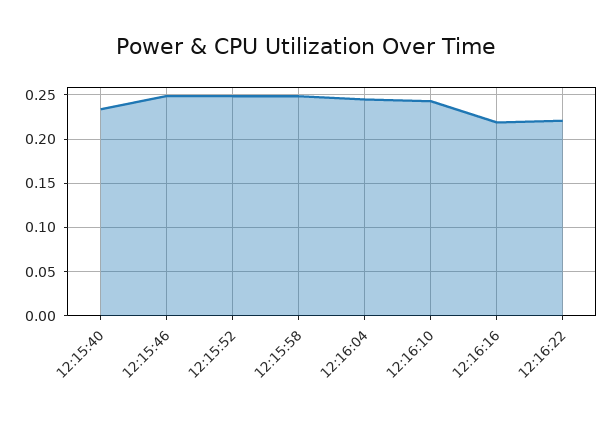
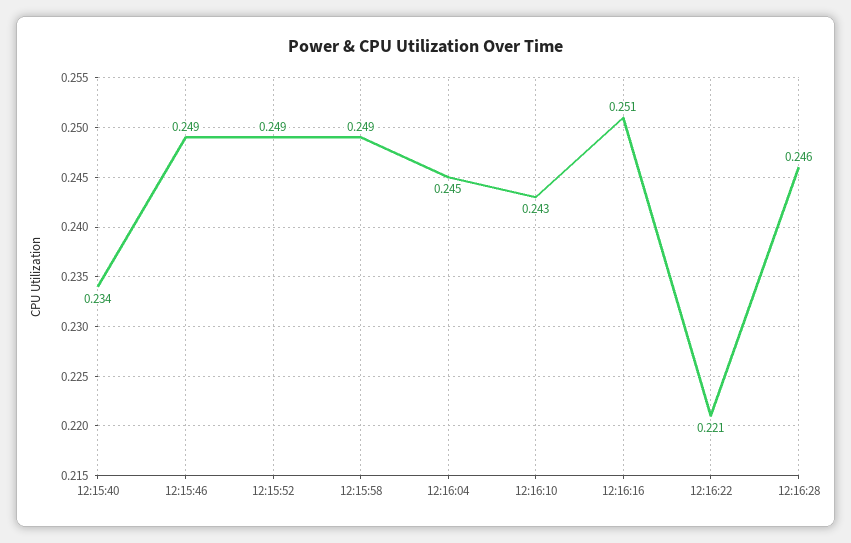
12:16:16: 0.22 -> 0.251
12:16:28: none -> 0.246

